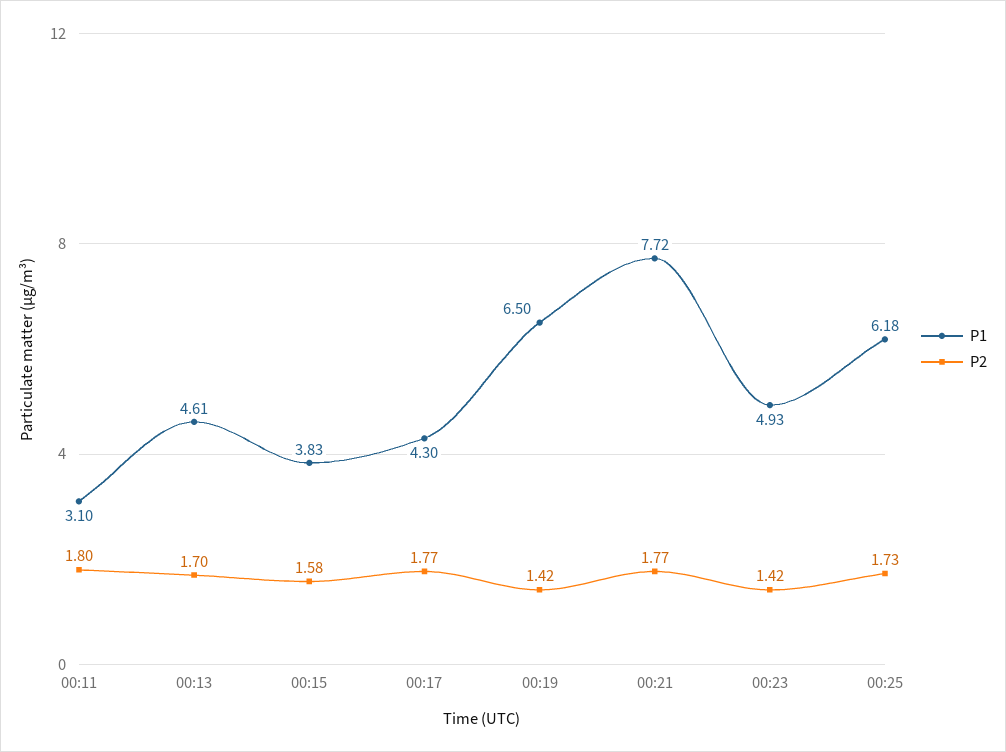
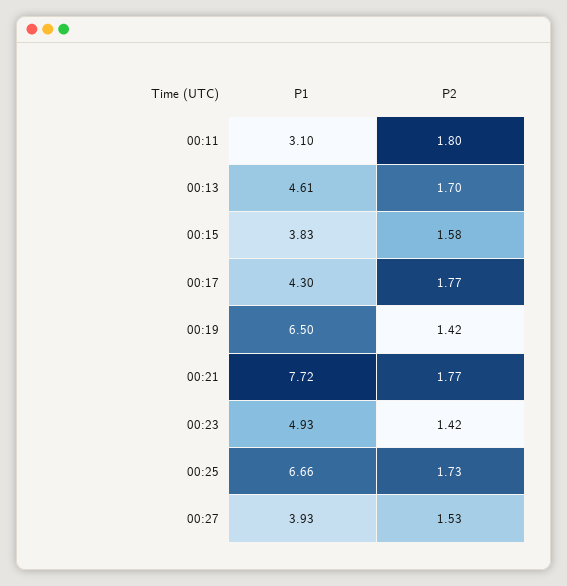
P1, 00:25: 6.18 -> 6.66
P1, 00:27: none -> 3.93
P2, 00:27: none -> 1.53

